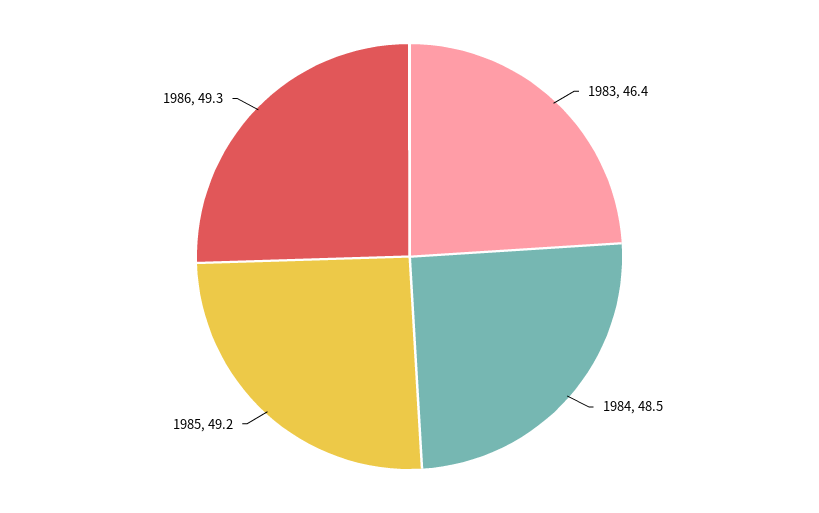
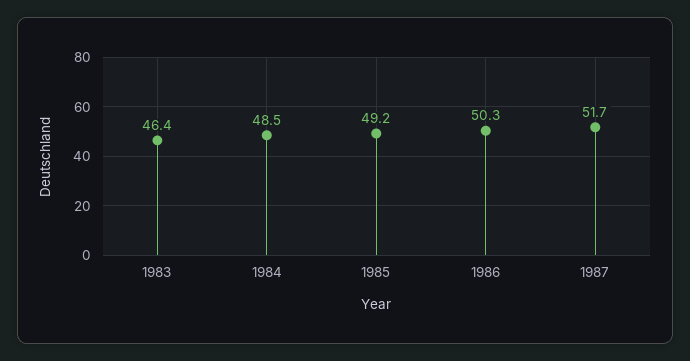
1986: 49.3 -> 50.3
1987: none -> 51.7

